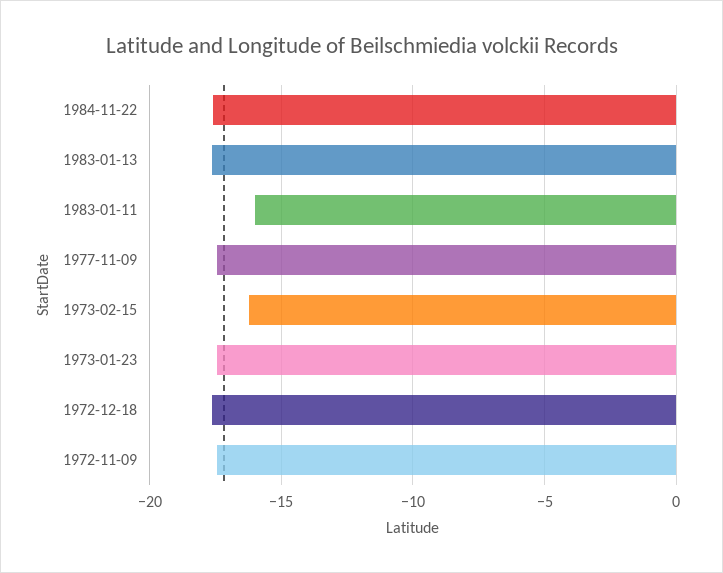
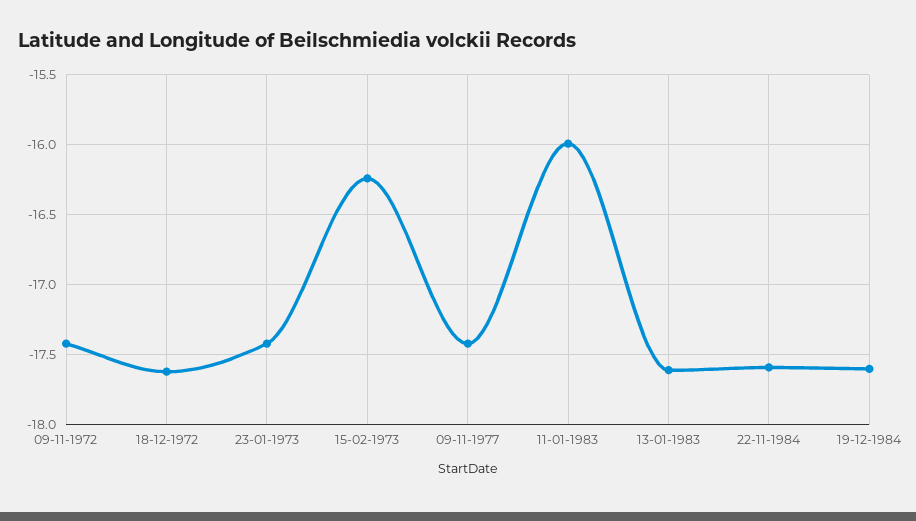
19-12-1984: none -> -17.6

